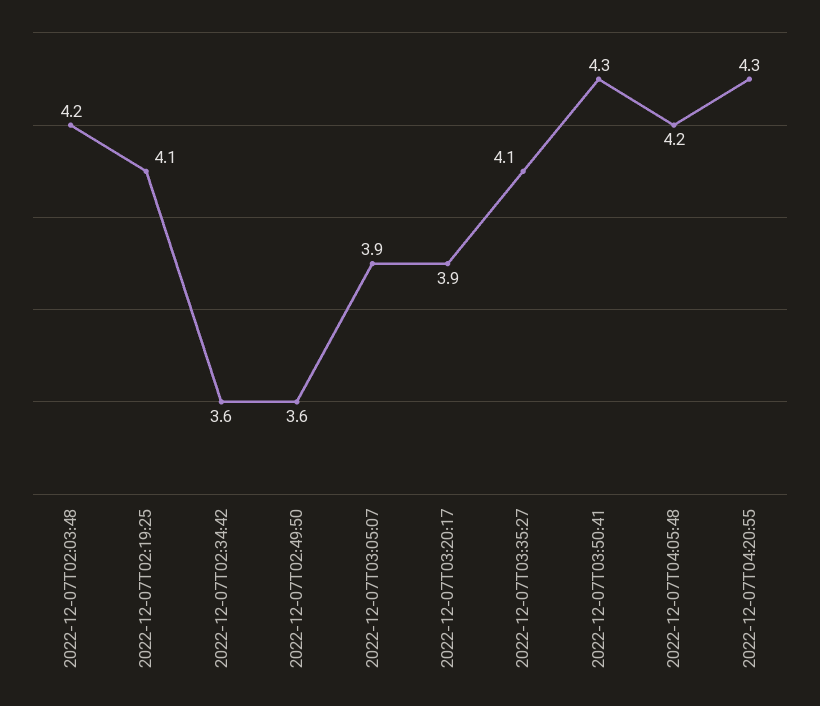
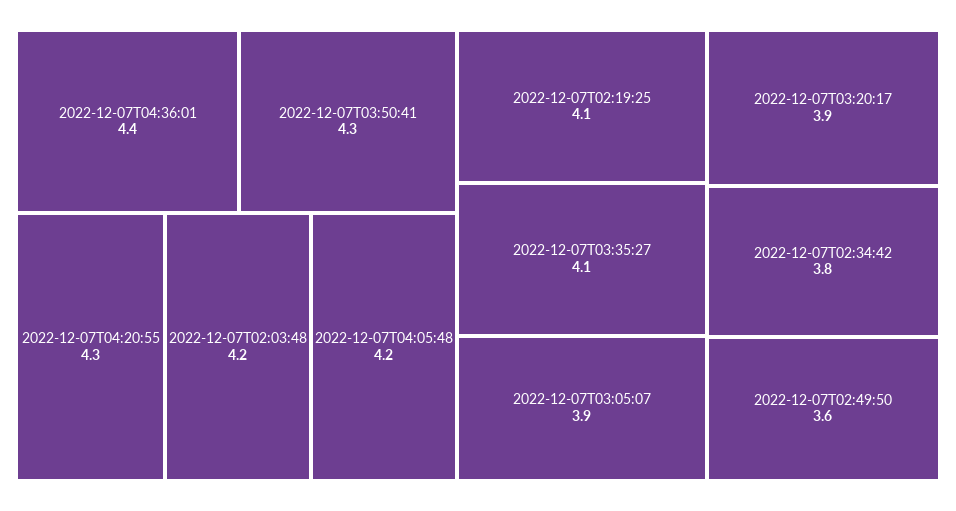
2022-12-07T02:34:42: 3.6 -> 3.8
2022-12-07T04:36:01: none -> 4.4

